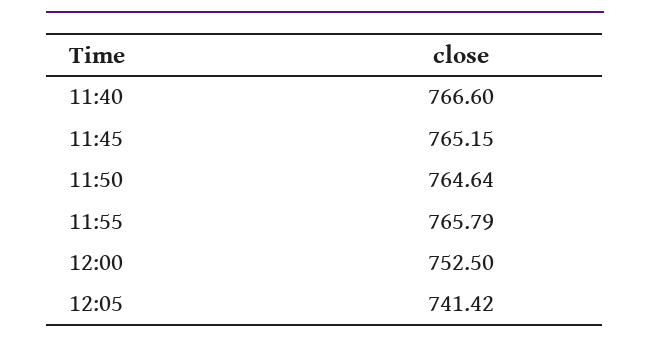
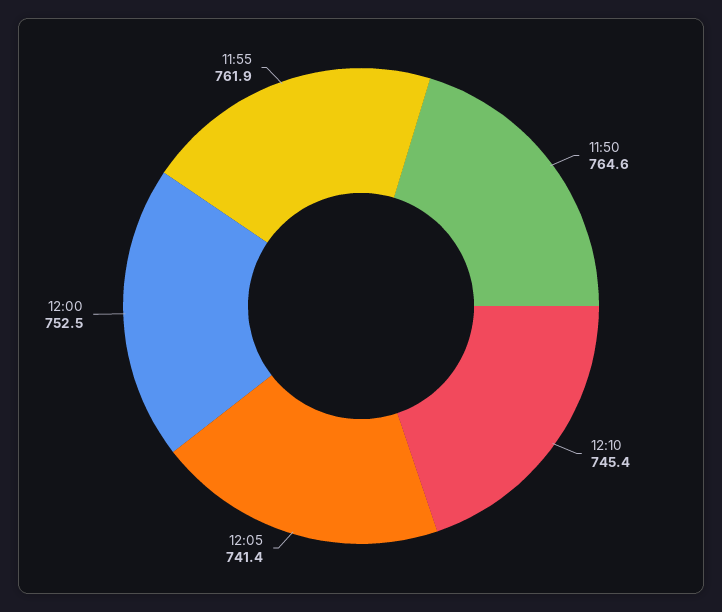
11:40: 766.6 -> none
11:45: 765.15 -> none
11:55: 765.79 -> 761.9
12:10: none -> 745.4

